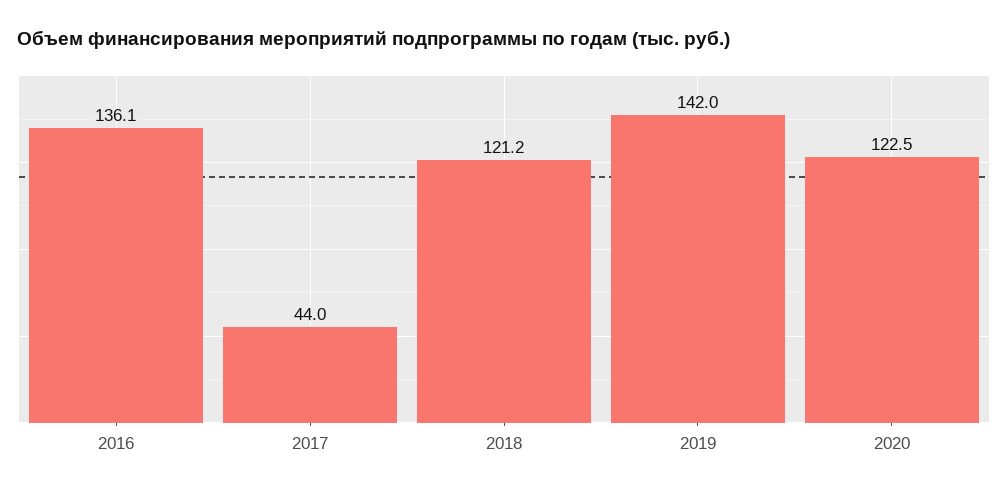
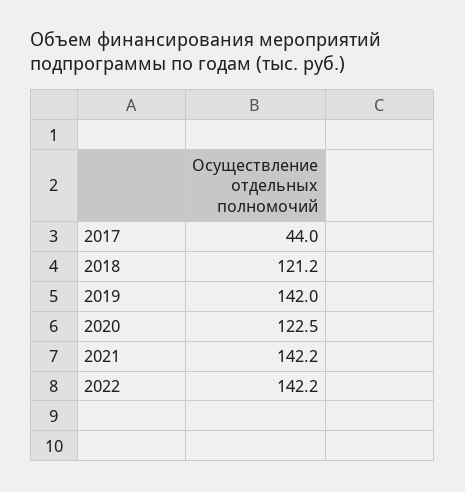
2016: 136.1 -> none
2021: none -> 142.2
2022: none -> 142.2

